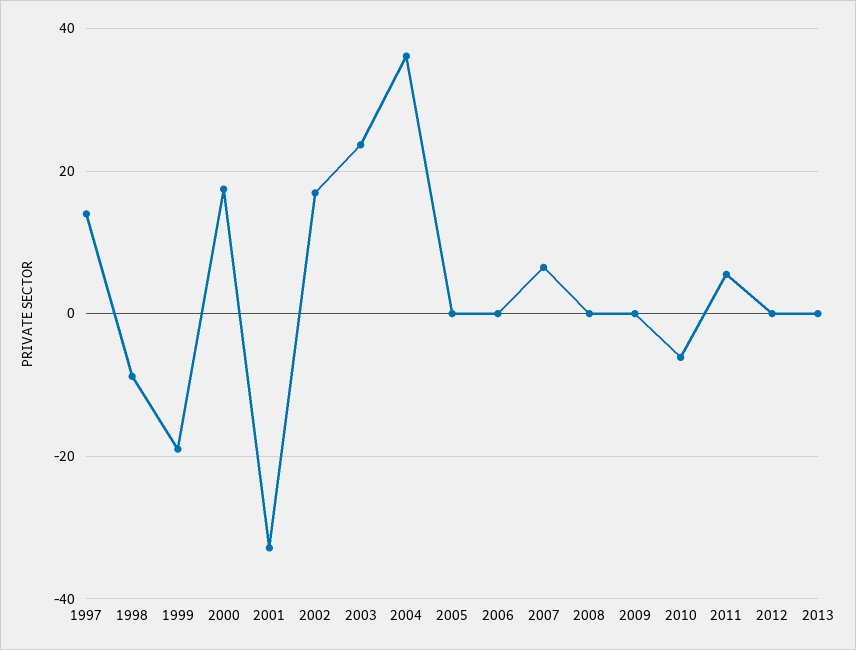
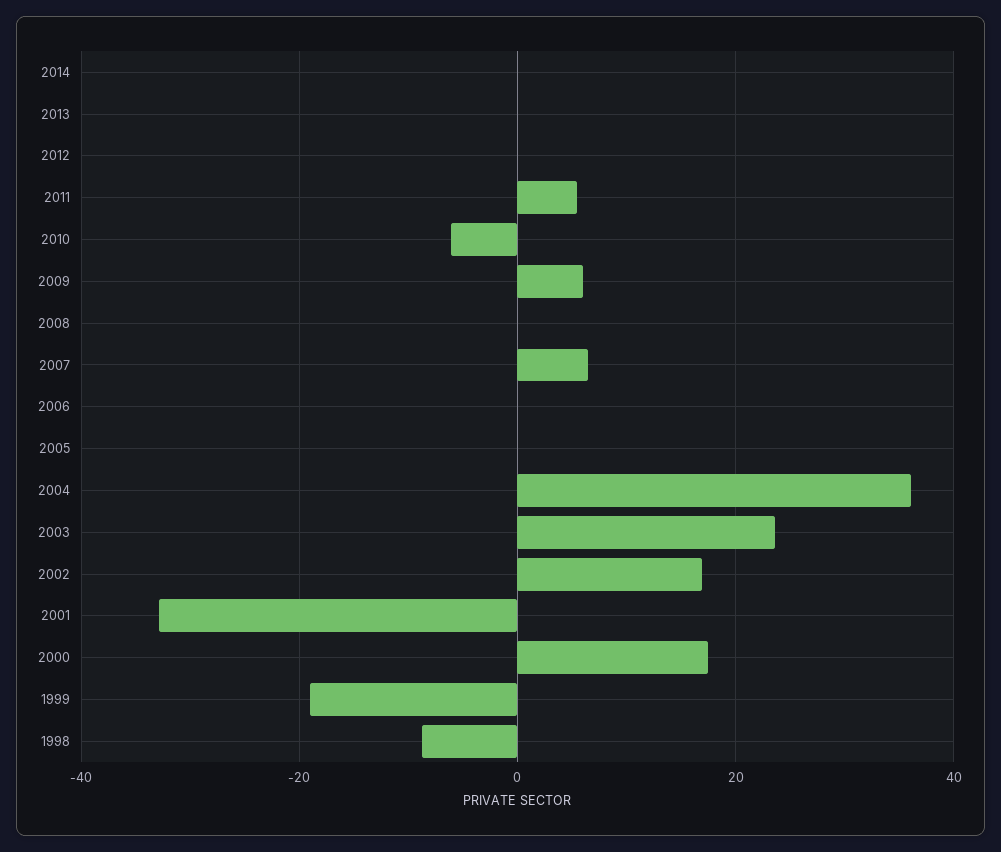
1997: 14 -> none
2009: 0 -> 6
2014: none -> 0

